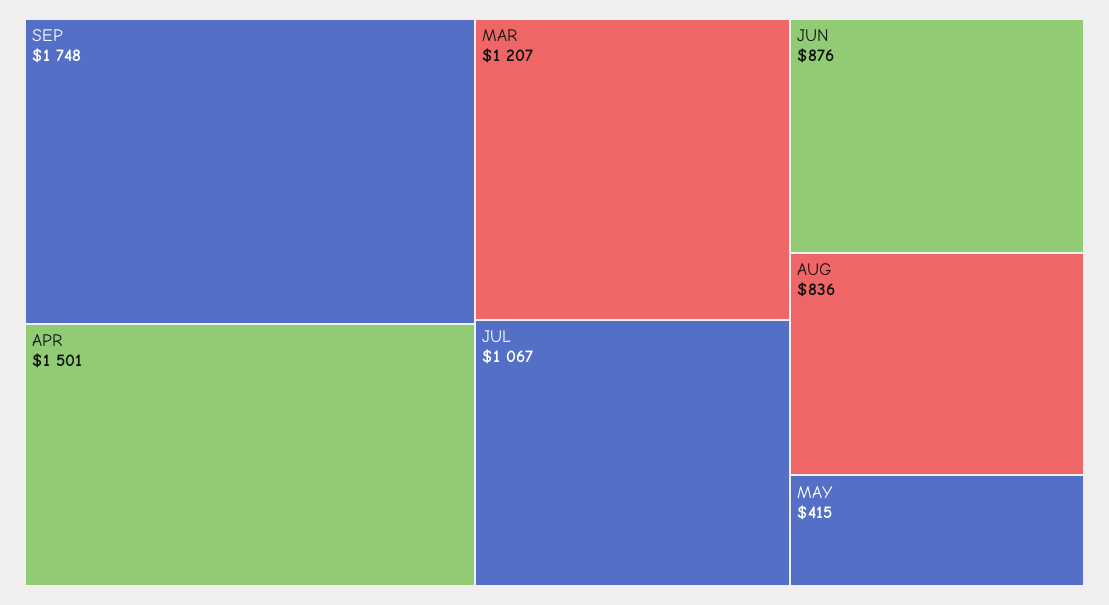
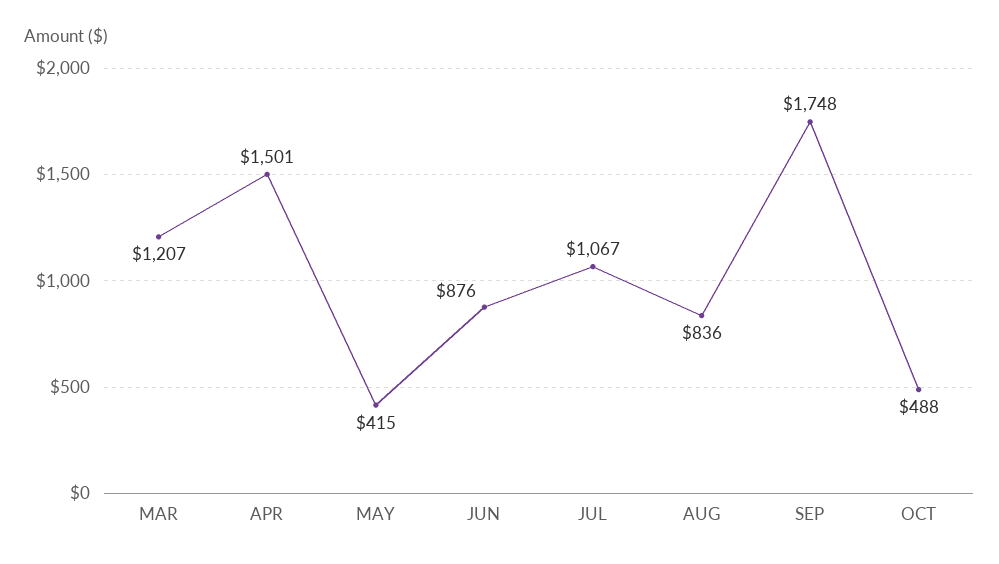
OCT: none -> 488

